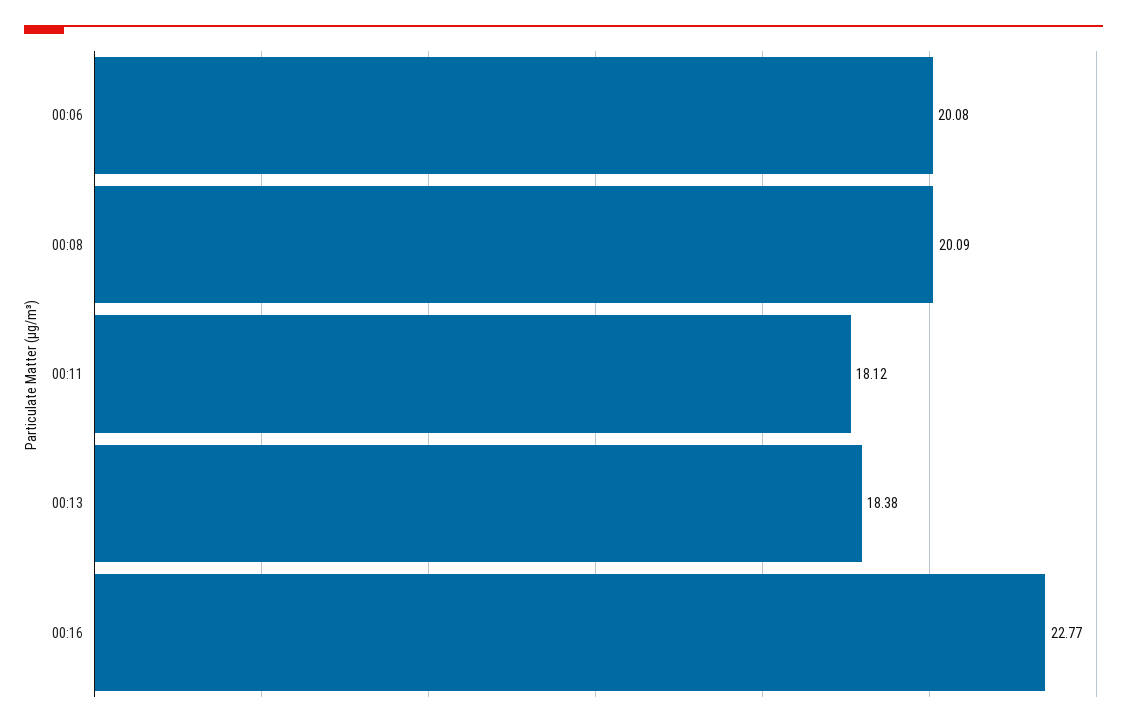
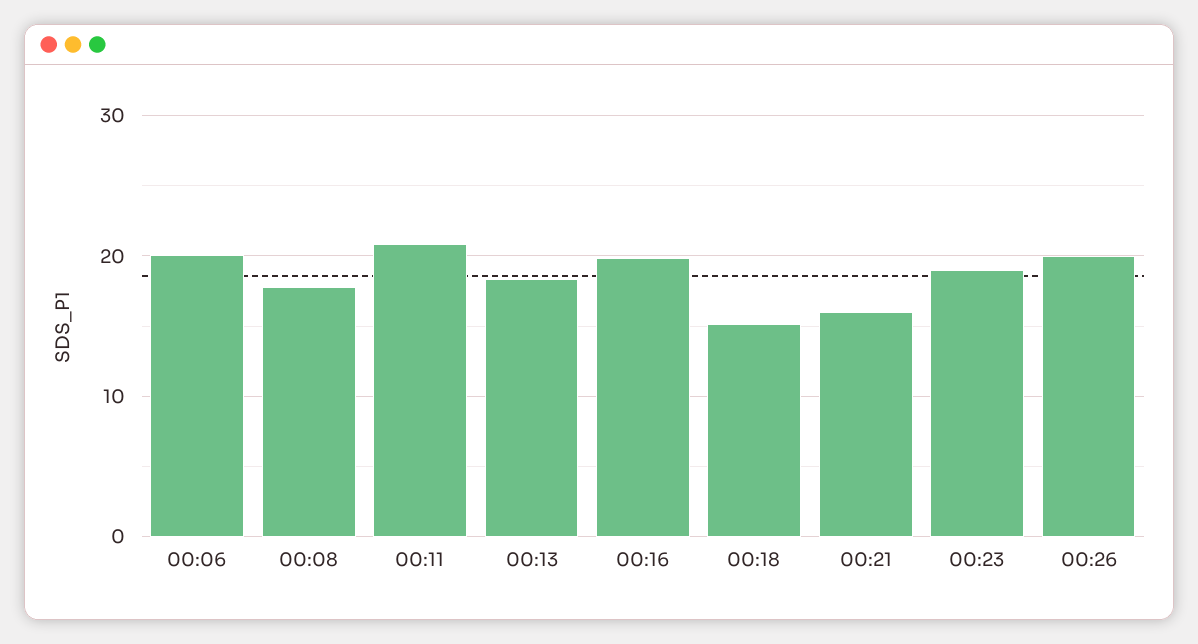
00:08: 20.09 -> 18
00:11: 18.12 -> 21
00:16: 22.77 -> 20
00:18: none -> 15
00:21: none -> 16
00:23: none -> 19
00:26: none -> 20

